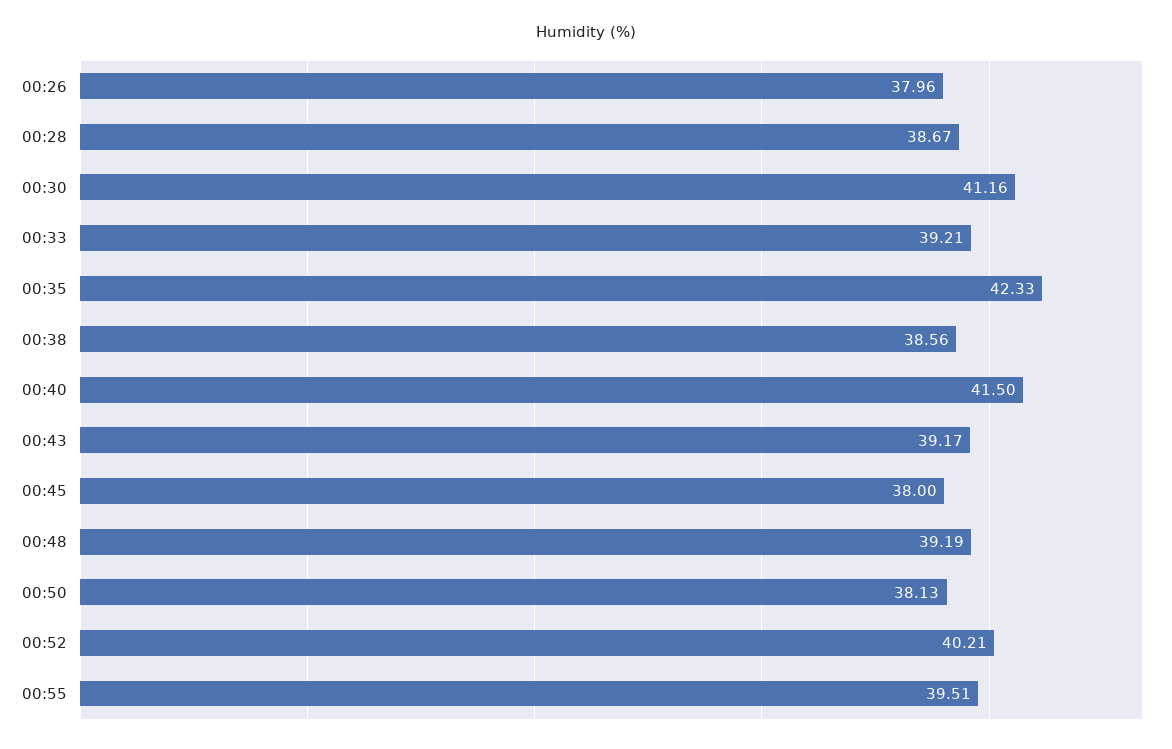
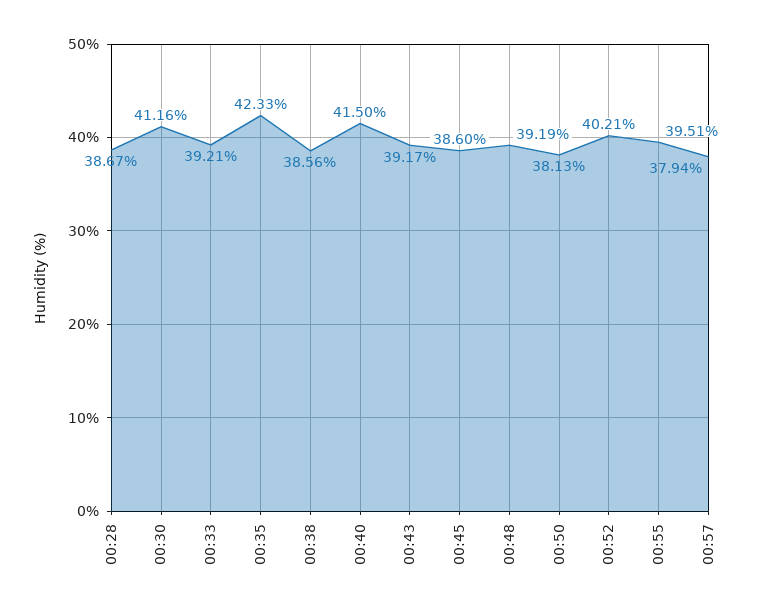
00:26: 37.96 -> none
00:45: 38 -> 38.6
00:57: none -> 37.94

